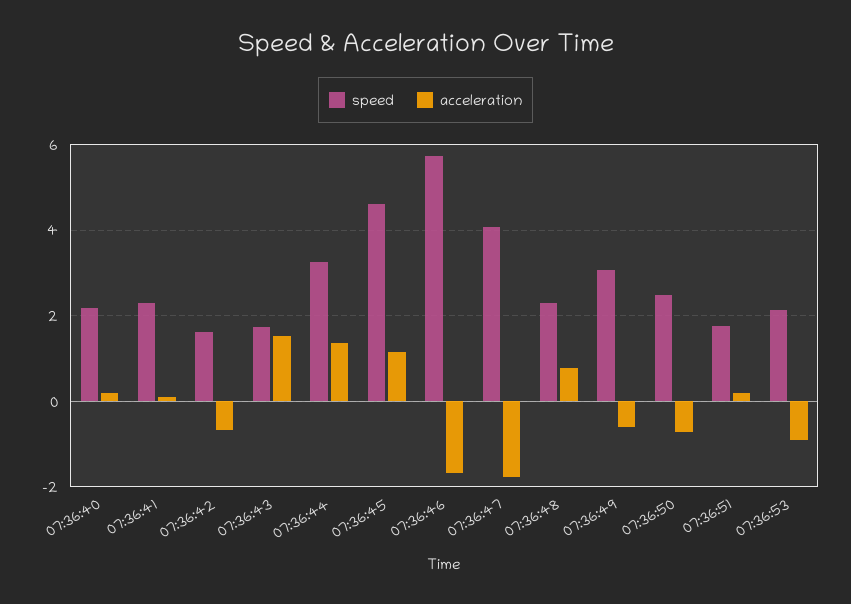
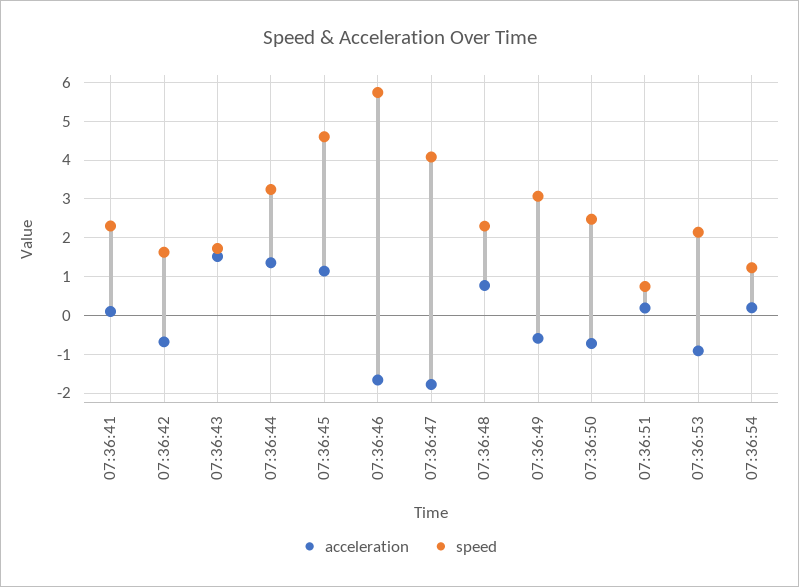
speed, 07:36:40: 2.2 -> none
acceleration, 07:36:40: 0.2 -> none
speed, 07:36:51: 1.8 -> 0.8
acceleration, 07:36:54: none -> 0.2
speed, 07:36:54: none -> 1.2

